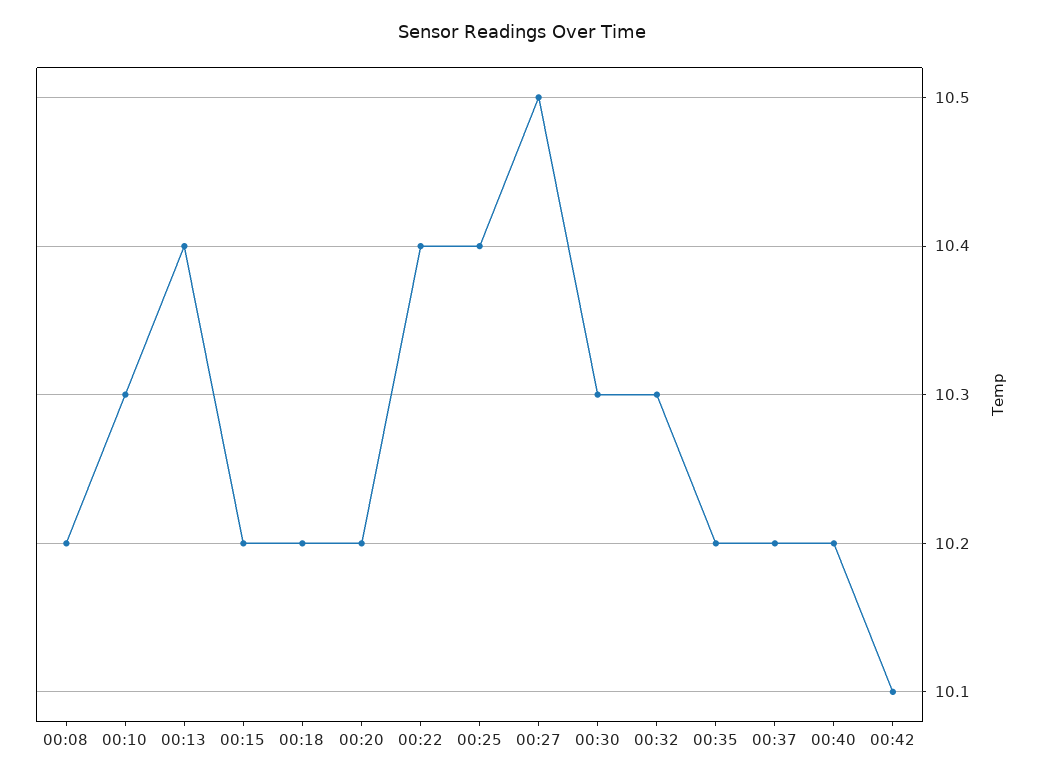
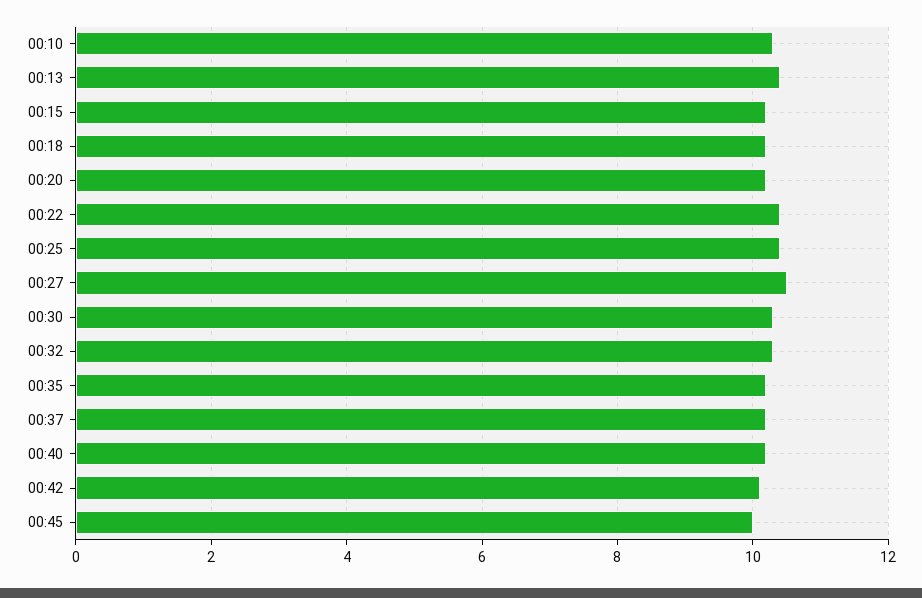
00:08: 10.2 -> none
00:45: none -> 10

